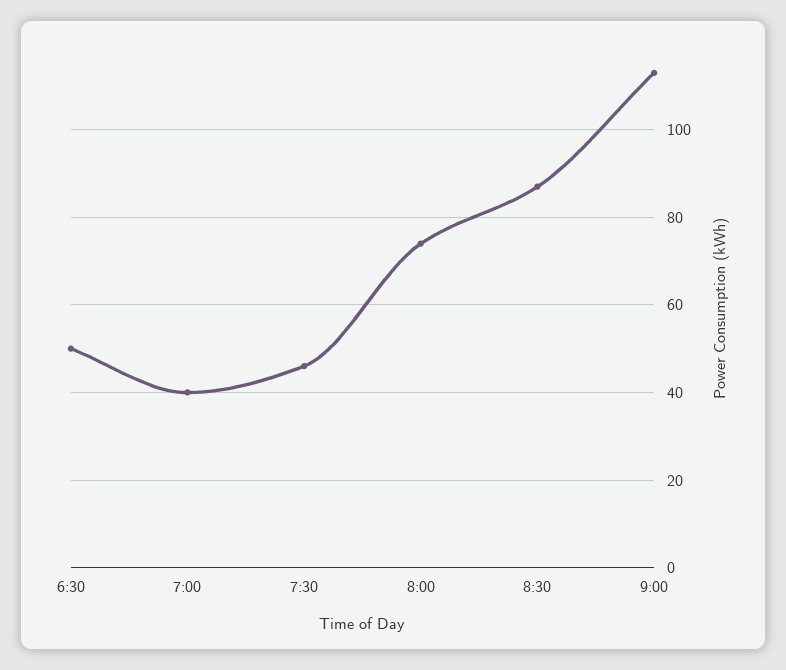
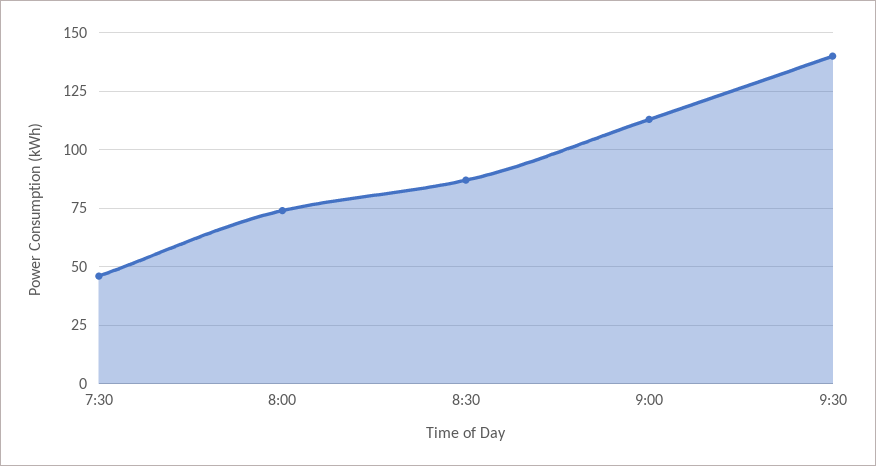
6:30: 50 -> none
7:00: 40 -> none
9:30: none -> 140

